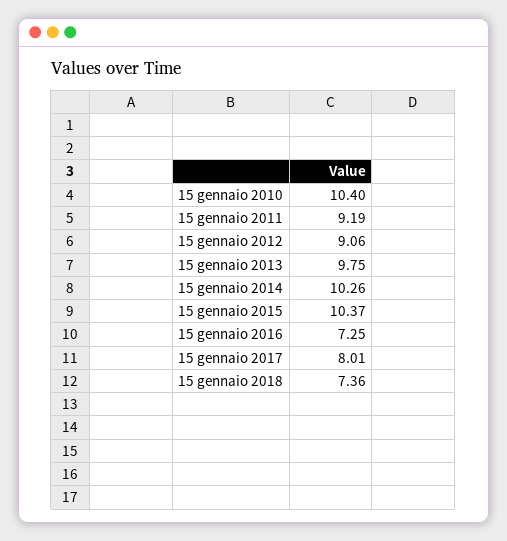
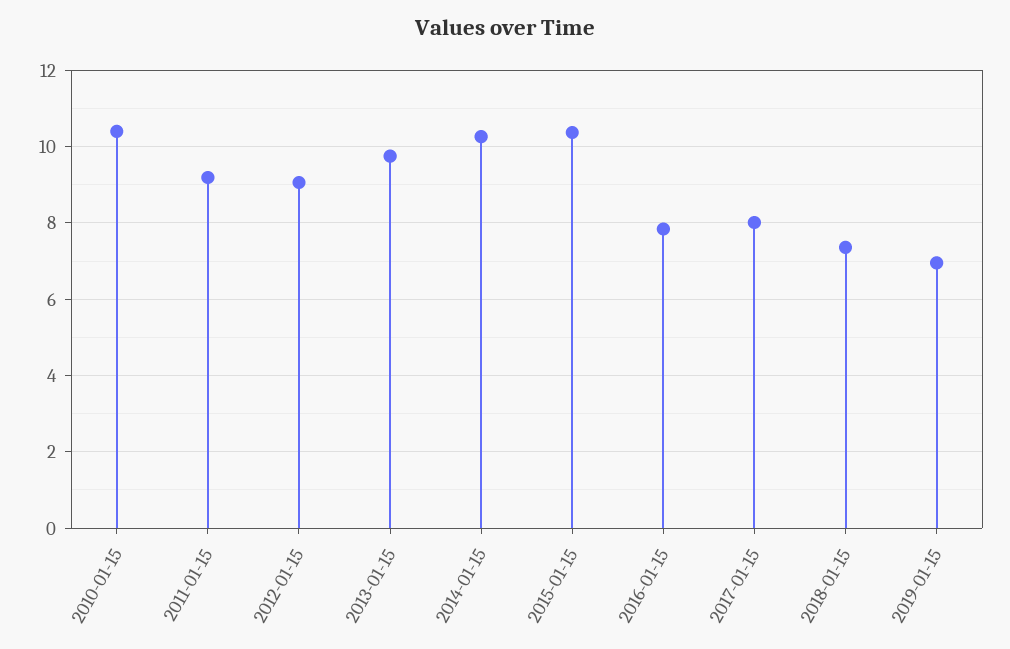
15 gennaio 2016: 7.25 -> 7.8
2019-01-15: none -> 7

